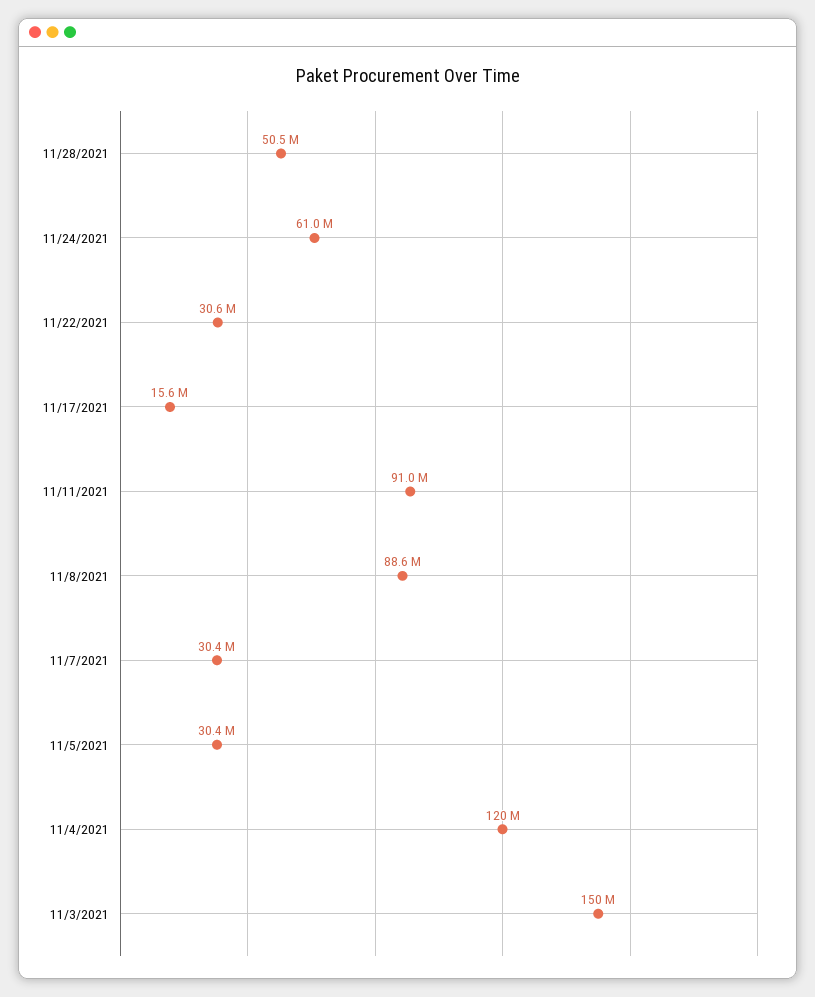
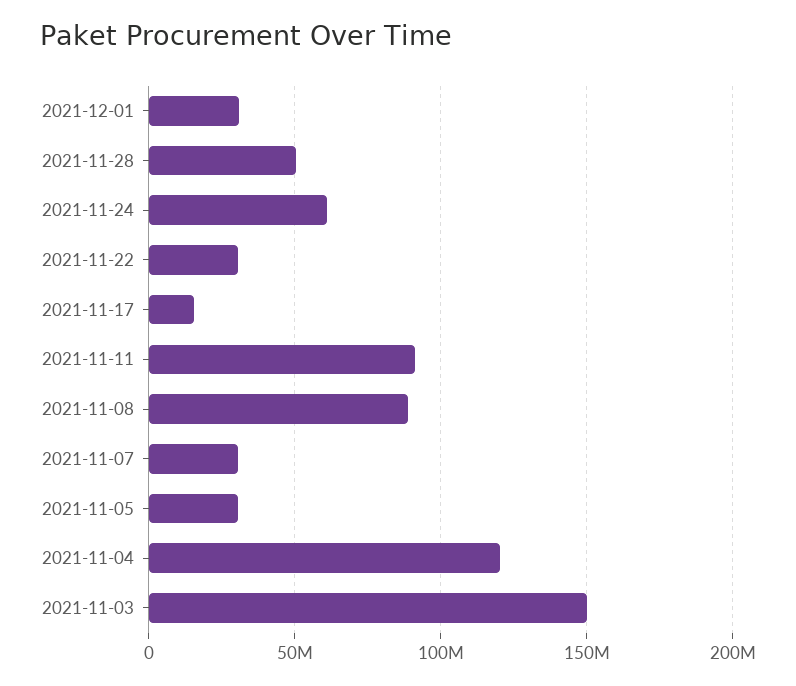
2021-12-01: none -> 30000000

